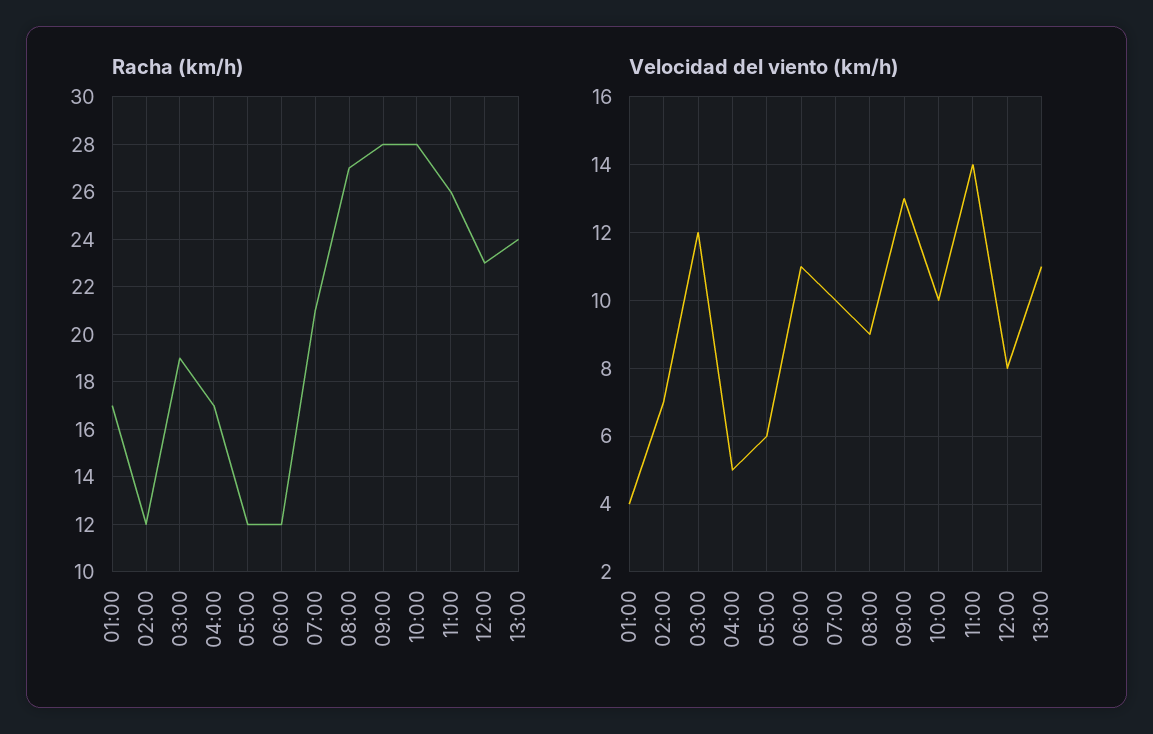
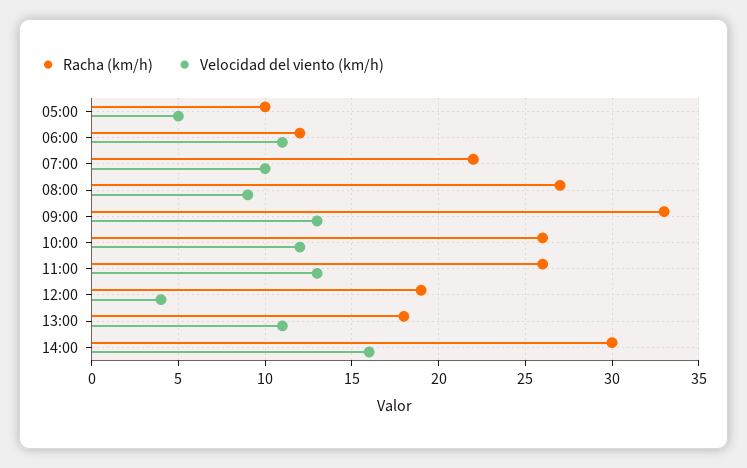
Racha (km/h), 01:00: 17 -> none
Racha (km/h), 02:00: 12 -> none
Racha (km/h), 03:00: 19 -> none
Racha (km/h), 04:00: 17 -> none
Racha (km/h), 05:00: 12 -> 10
Racha (km/h), 07:00: 21 -> 22
Racha (km/h), 09:00: 28 -> 33
Racha (km/h), 10:00: 28 -> 26
Racha (km/h), 12:00: 23 -> 19
Racha (km/h), 13:00: 24 -> 18
Velocidad del viento (km/h), 01:00: 4 -> none
Velocidad del viento (km/h), 02:00: 7 -> none
Velocidad del viento (km/h), 03:00: 12 -> none
Velocidad del viento (km/h), 04:00: 5 -> none
Velocidad del viento (km/h), 05:00: 6 -> 5
Velocidad del viento (km/h), 10:00: 10 -> 12
Velocidad del viento (km/h), 11:00: 14 -> 13
Velocidad del viento (km/h), 12:00: 8 -> 4
Racha (km/h), 14:00: none -> 30
Velocidad del viento (km/h), 14:00: none -> 16

